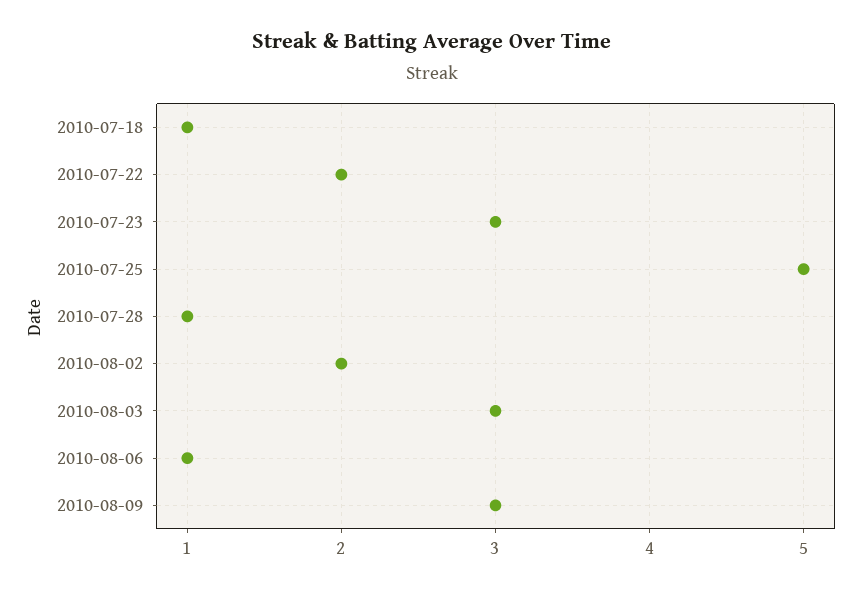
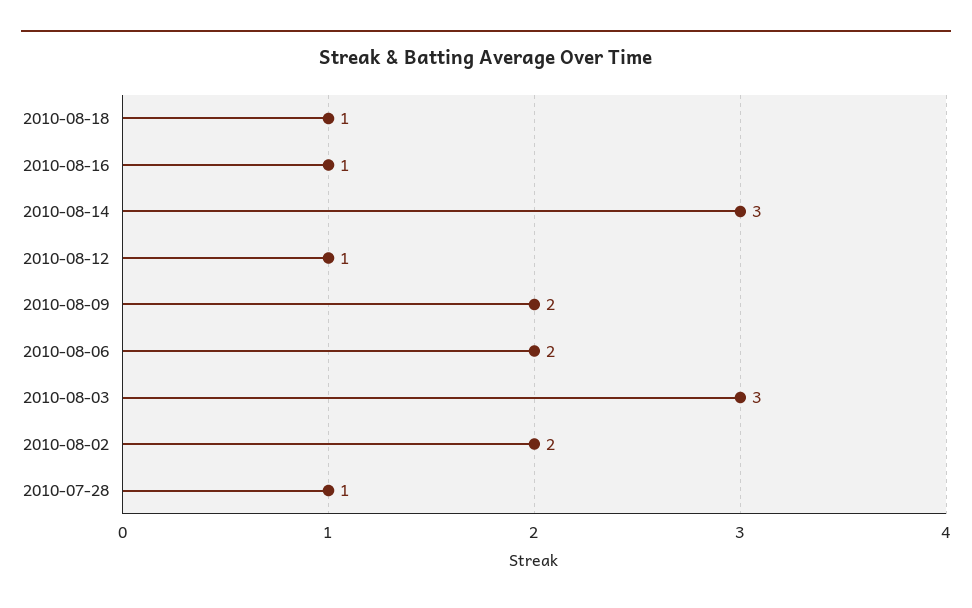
2010-07-18: 1 -> none
2010-07-22: 2 -> none
2010-07-23: 3 -> none
2010-07-25: 5 -> none
2010-08-06: 1 -> 2
2010-08-09: 3 -> 2
2010-08-18: none -> 1
2010-08-16: none -> 1
2010-08-14: none -> 3
2010-08-12: none -> 1

